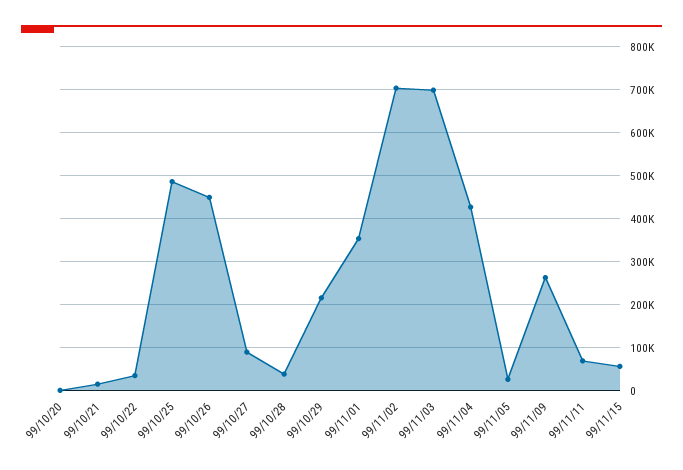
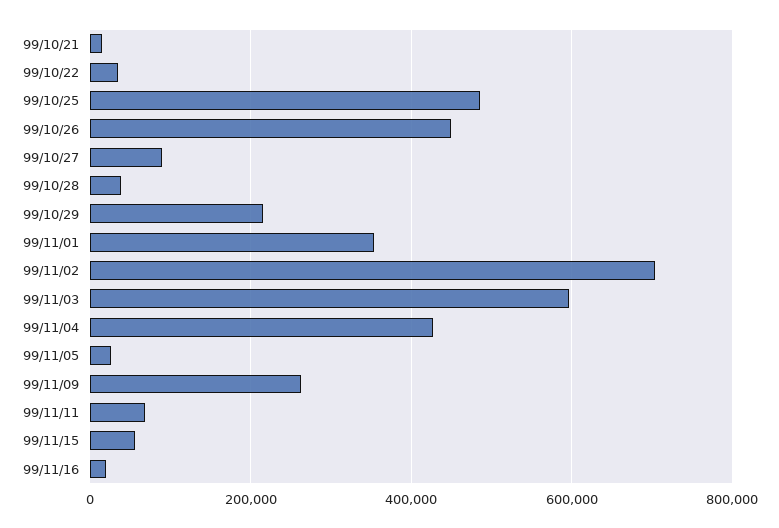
99/10/20: 0 -> none
99/11/03: 700000 -> 600000
99/11/16: none -> 20000

